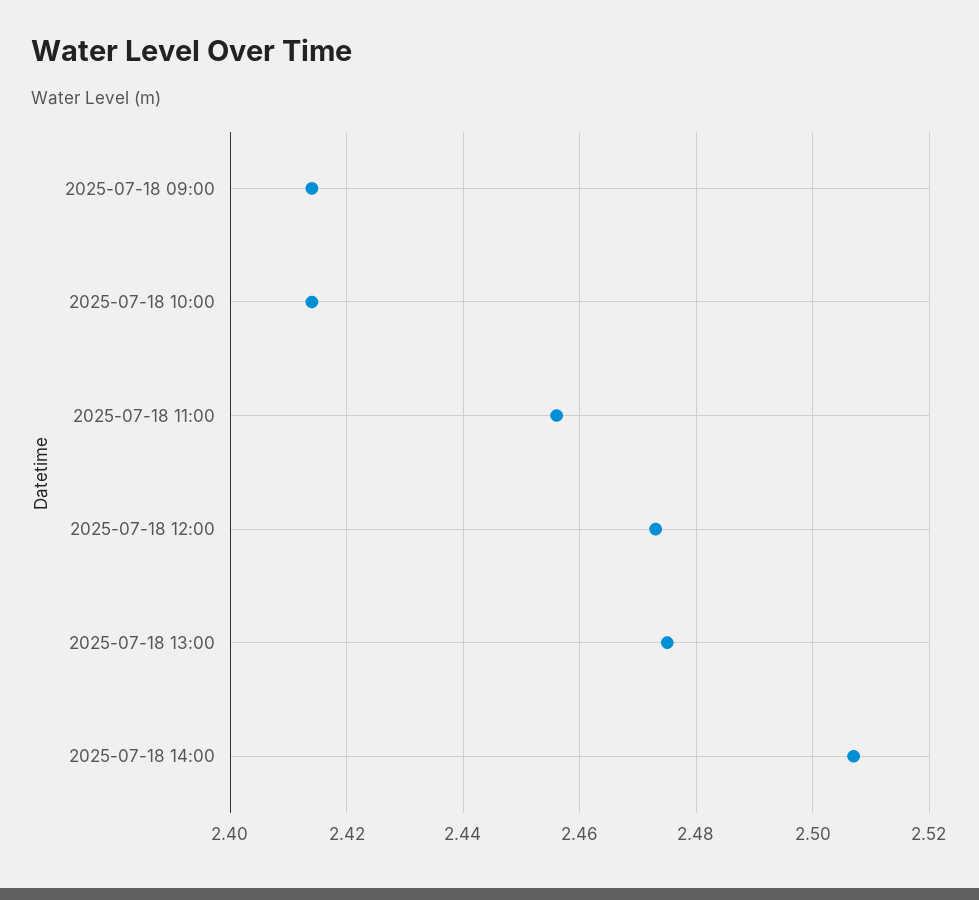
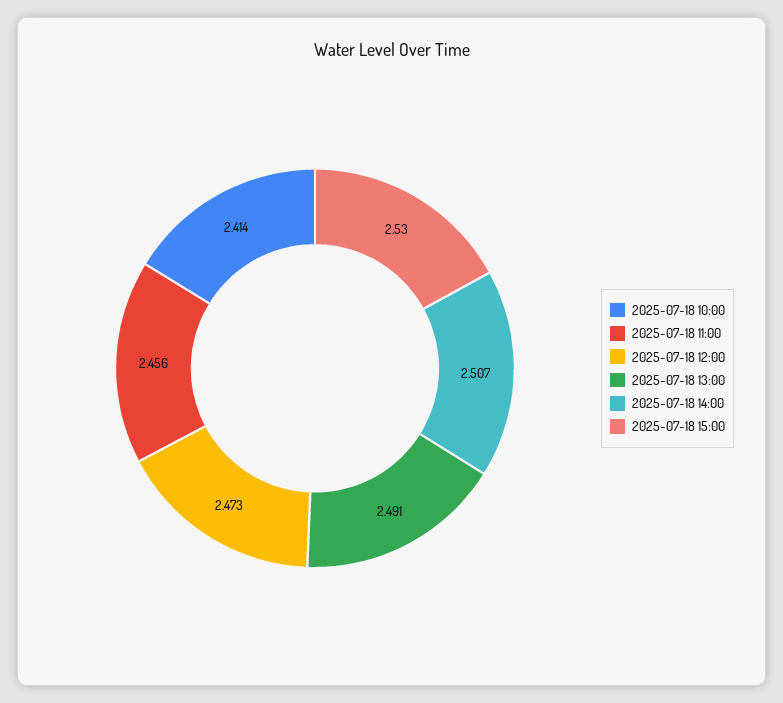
2025-07-18 09:00: 2.415 -> none
2025-07-18 13:00: 2.475 -> 2.491
2025-07-18 15:00: none -> 2.53

